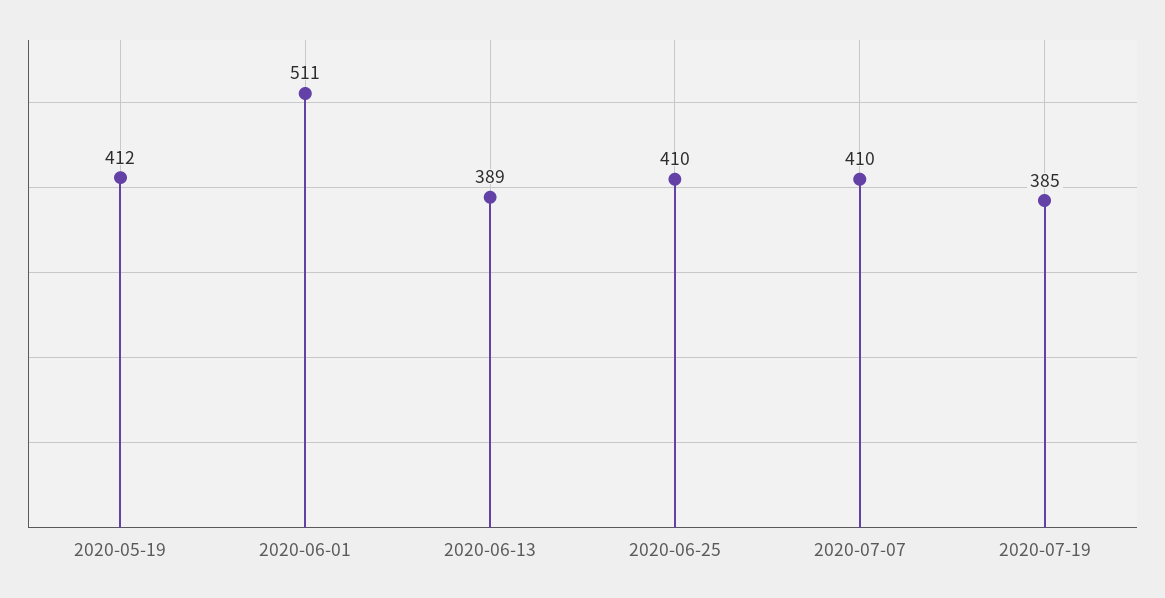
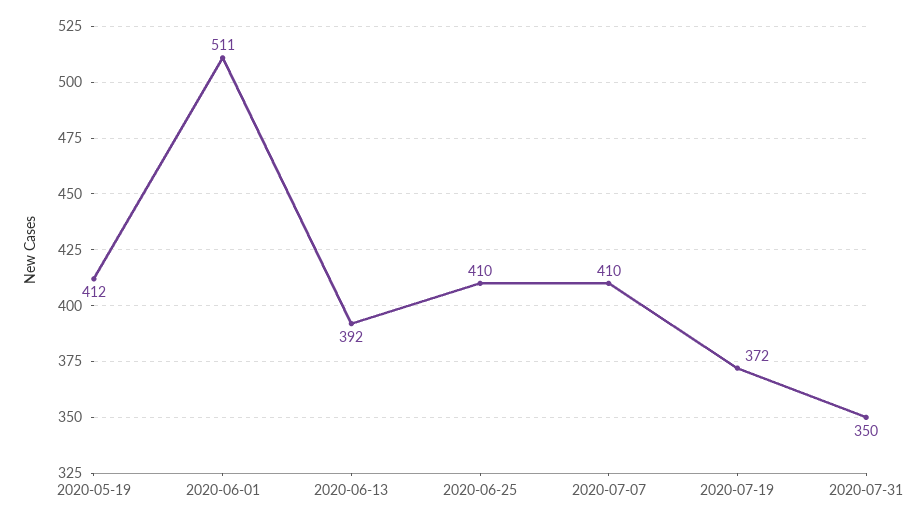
2020-06-13: 389 -> 392
2020-07-19: 385 -> 372
2020-07-31: none -> 350

